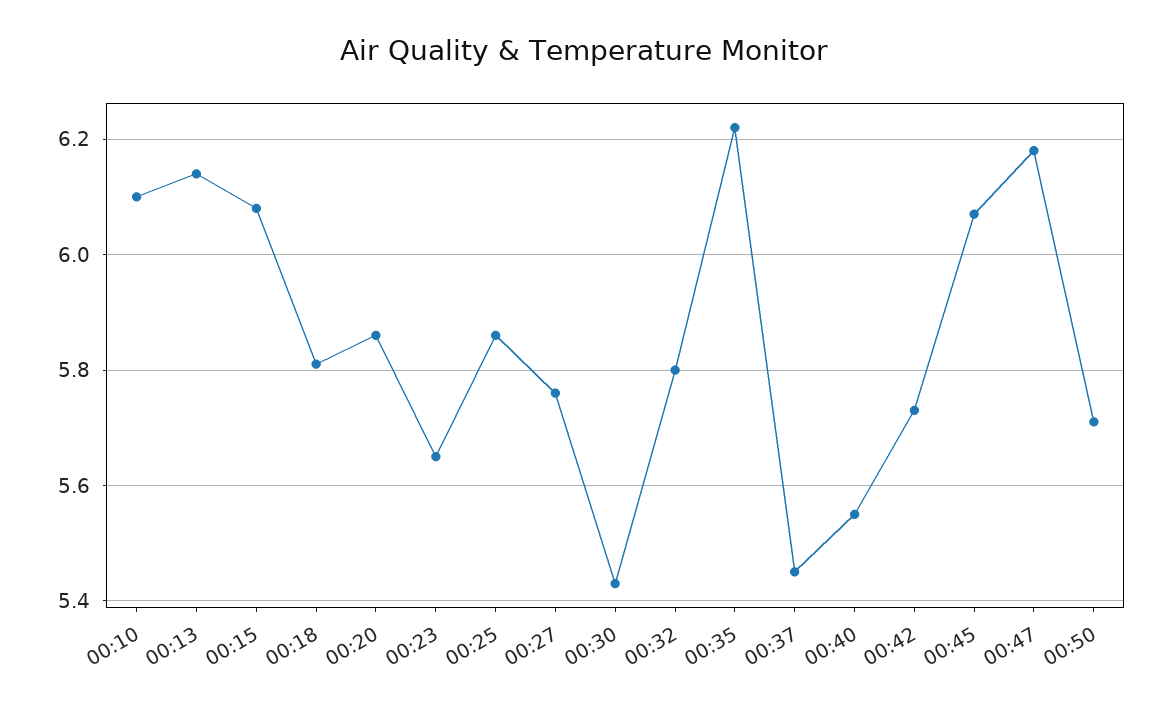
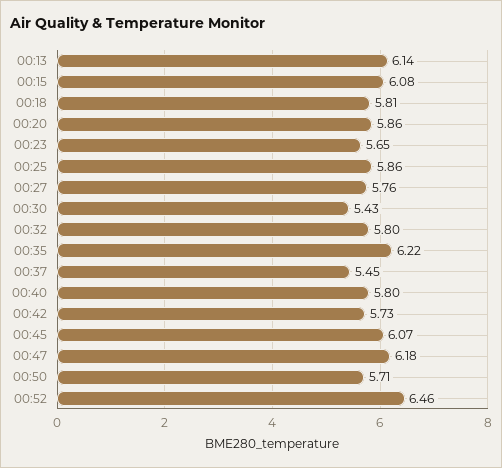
00:10: 6.1 -> none
00:40: 5.55 -> 5.8
00:52: none -> 6.46

